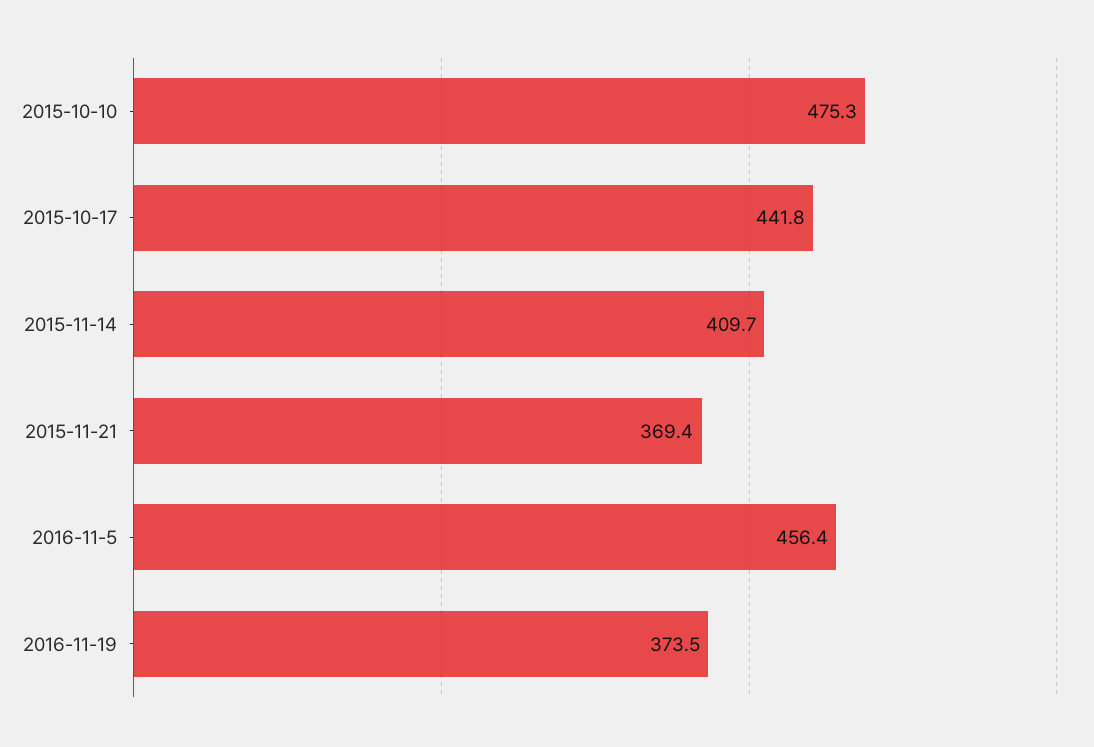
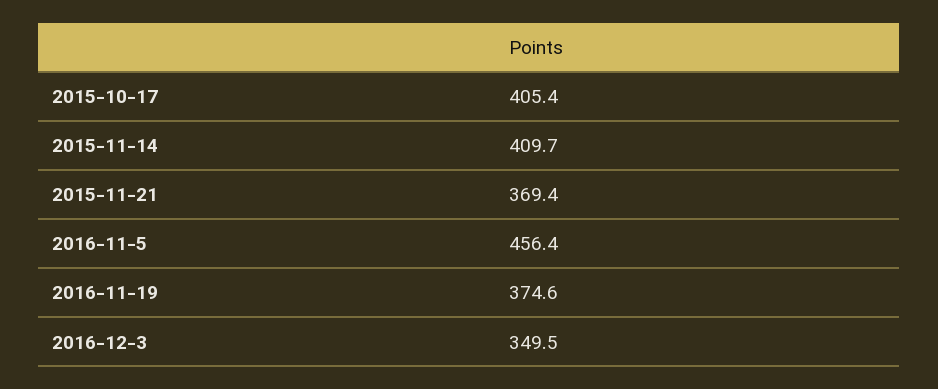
2015-10-10: 475.3 -> none
2015-10-17: 441.8 -> 405.4
2016-11-19: 373.5 -> 374.6
2016-12-3: none -> 349.5

